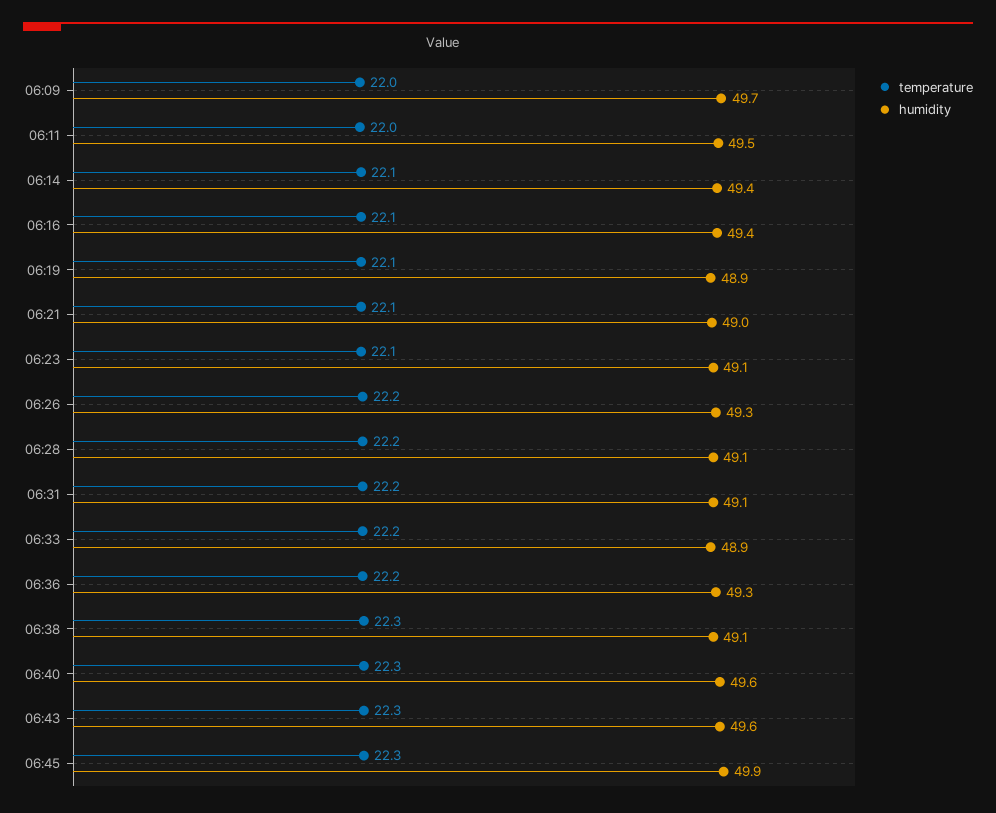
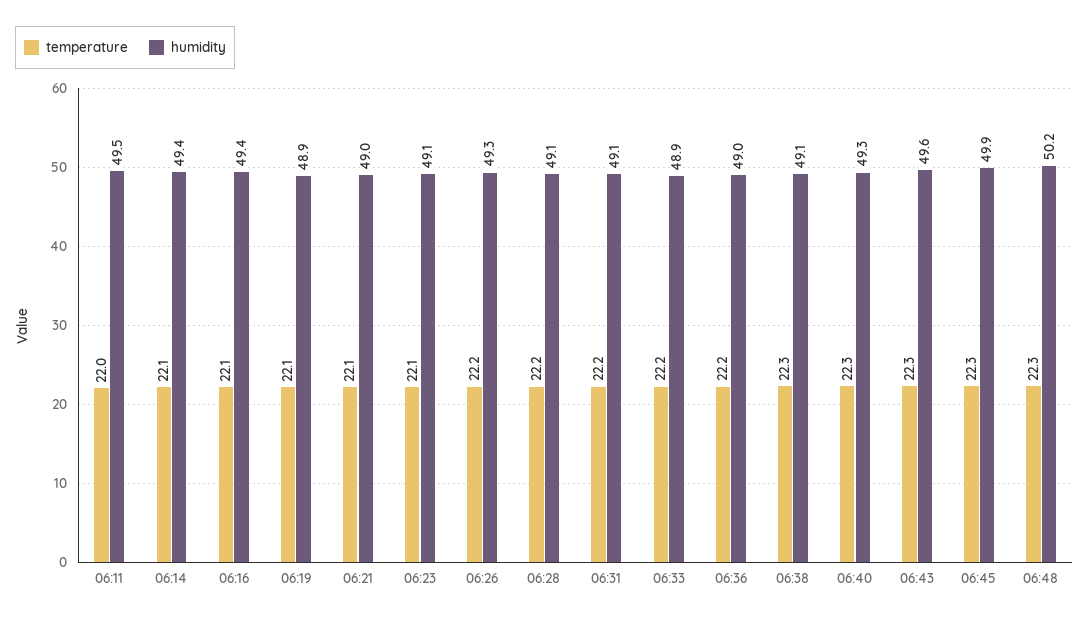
temperature, 06:09: 22 -> none
humidity, 06:09: 49.7 -> none
humidity, 06:36: 49.3 -> 49
humidity, 06:40: 49.6 -> 49.3
temperature, 06:48: none -> 22.3
humidity, 06:48: none -> 50.2

